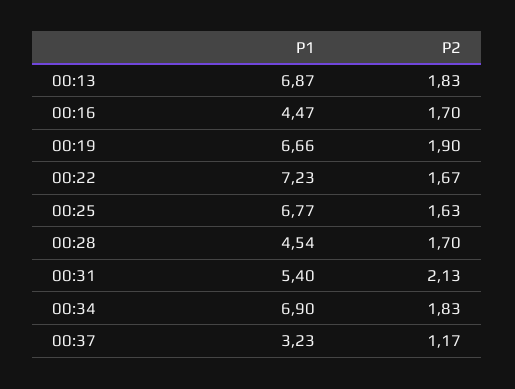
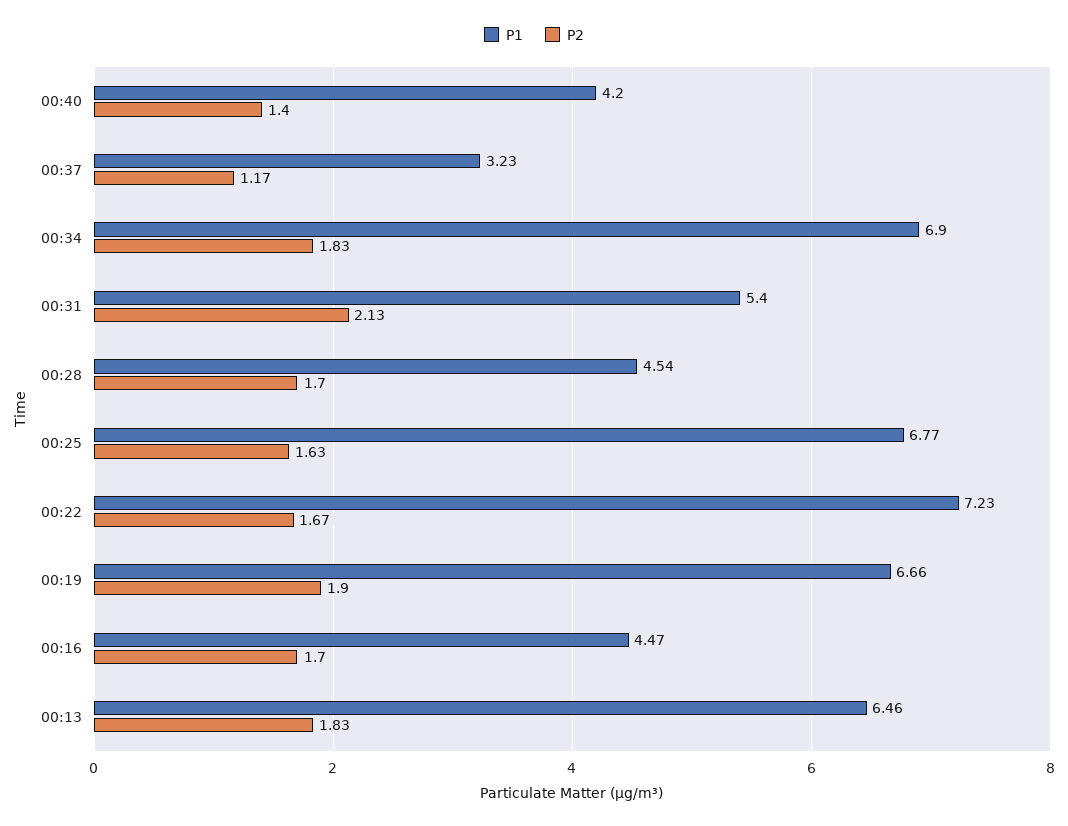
P1, 00:13: 6.87 -> 6.46
P1, 00:40: none -> 4.2
P2, 00:40: none -> 1.4

